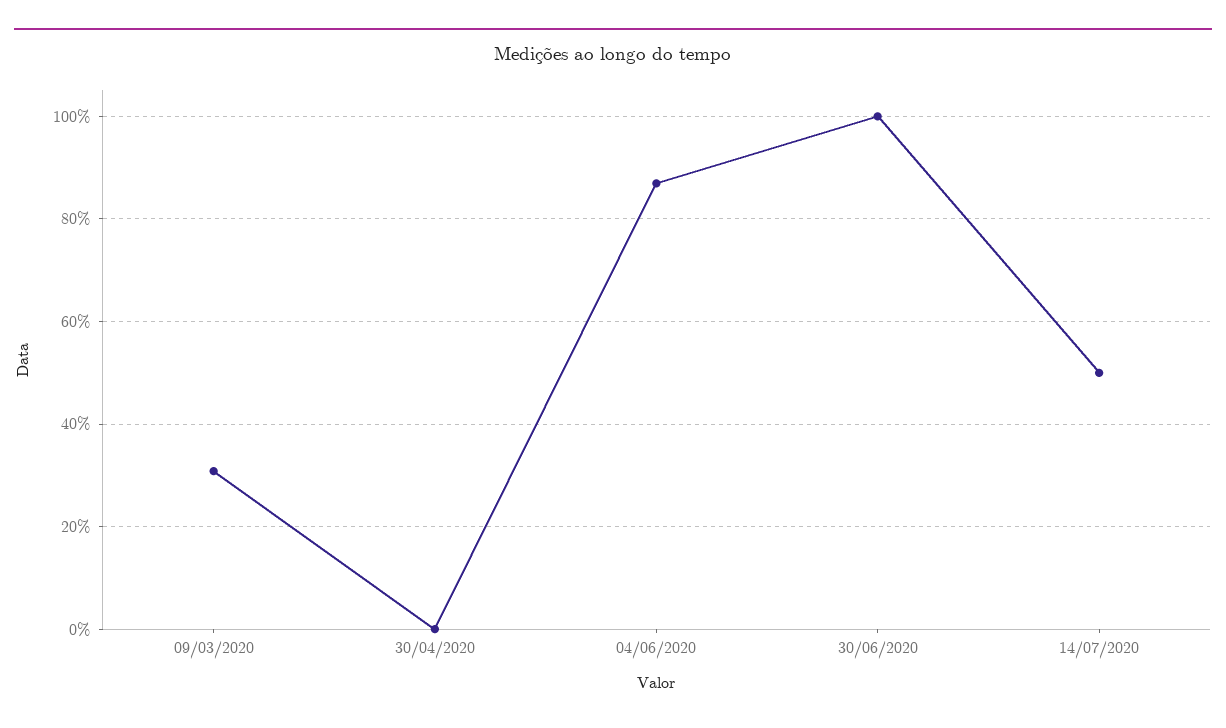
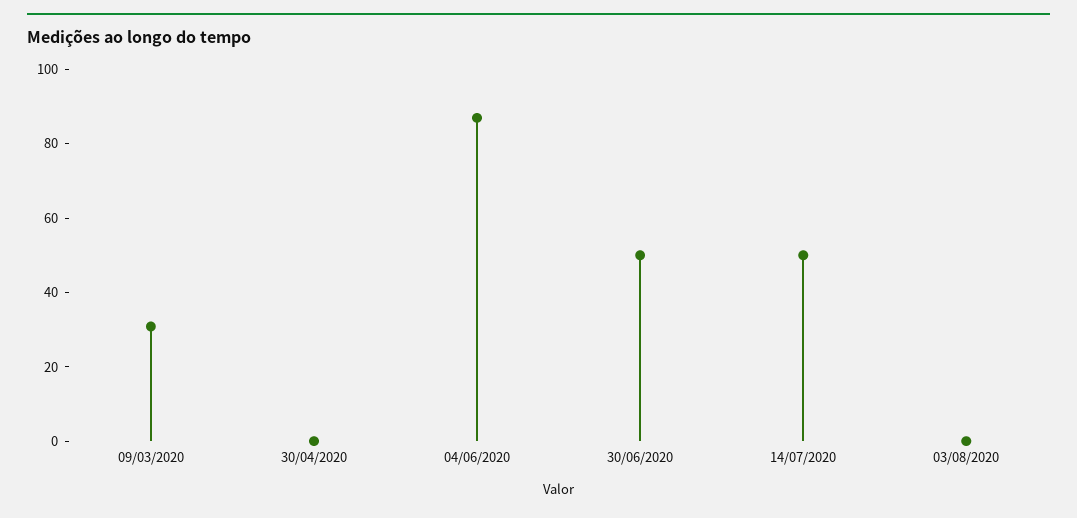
30/06/2020: 100 -> 50
03/08/2020: none -> 0

